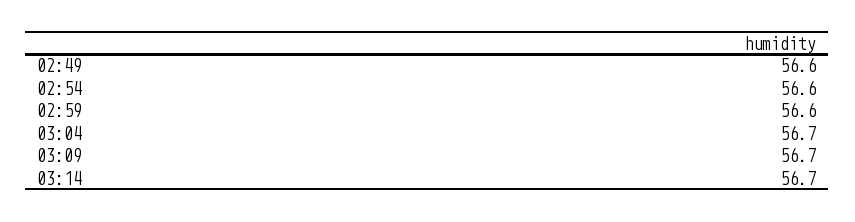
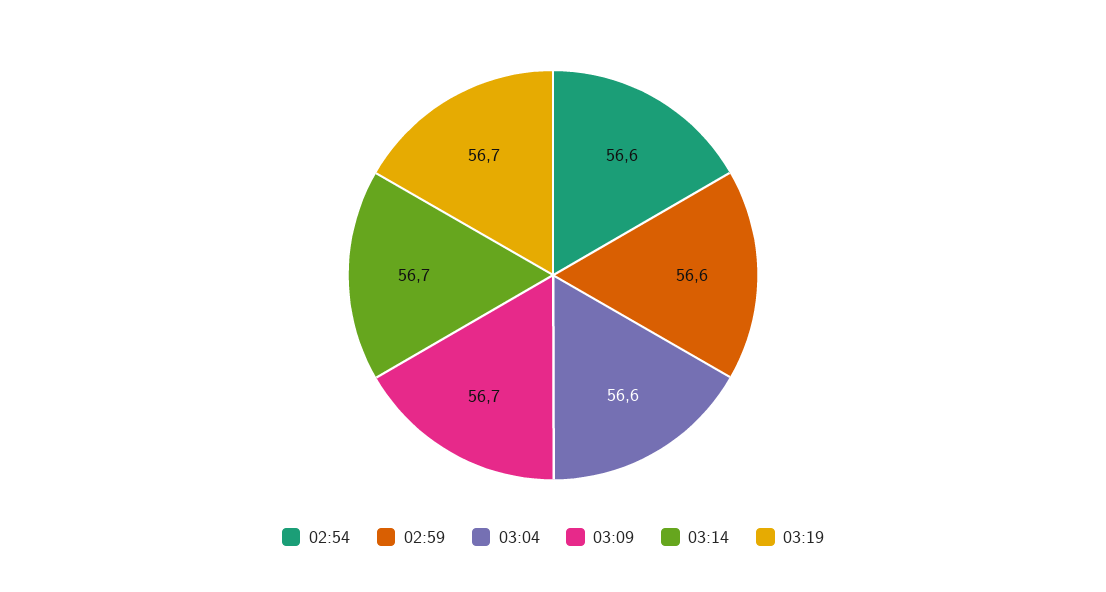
02:49: 56.6 -> none
03:04: 56.7 -> 56.6
03:19: none -> 56.7

